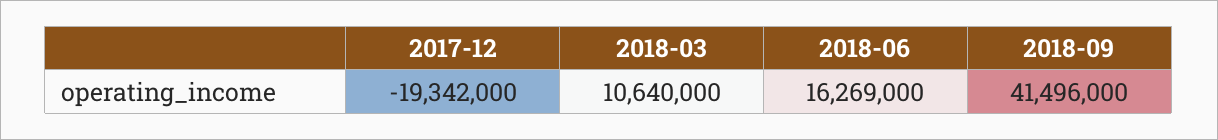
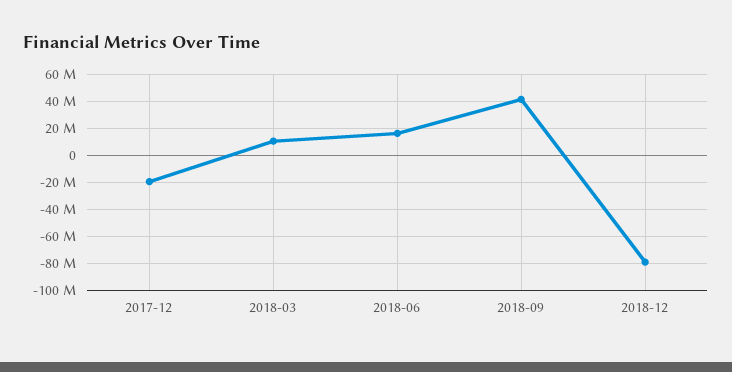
2018-12: none -> -80000000

